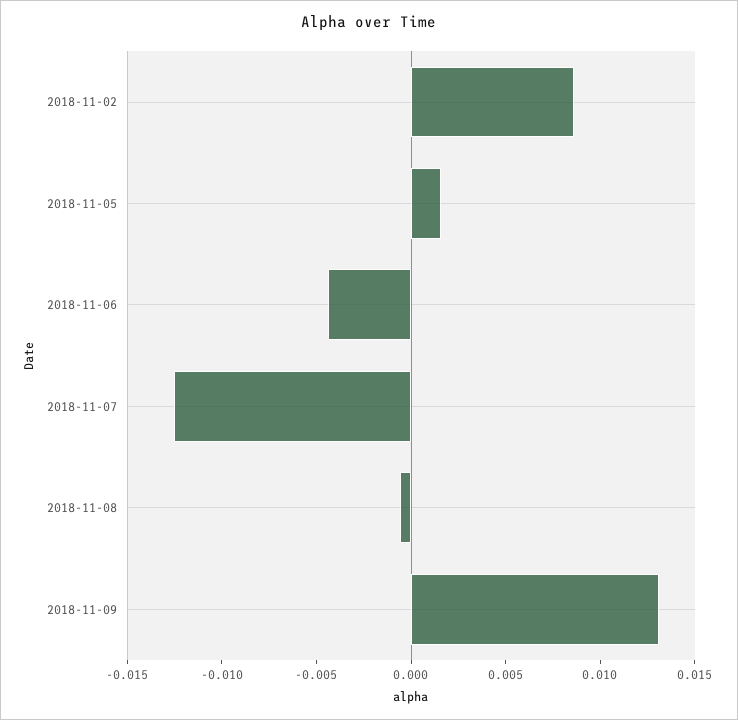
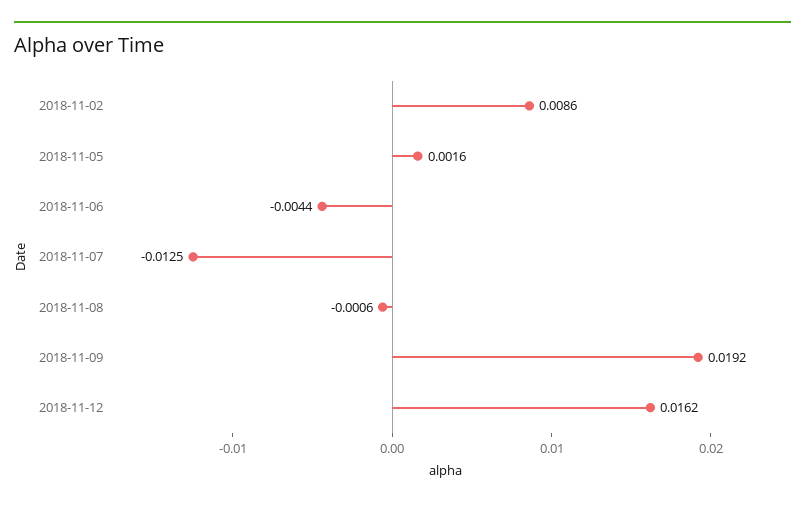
2018-11-09: 0.013 -> 0.0192
2018-11-12: none -> 0.0162

